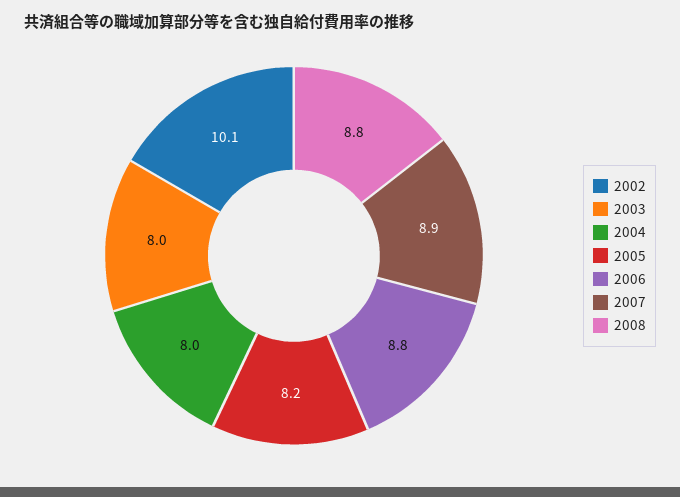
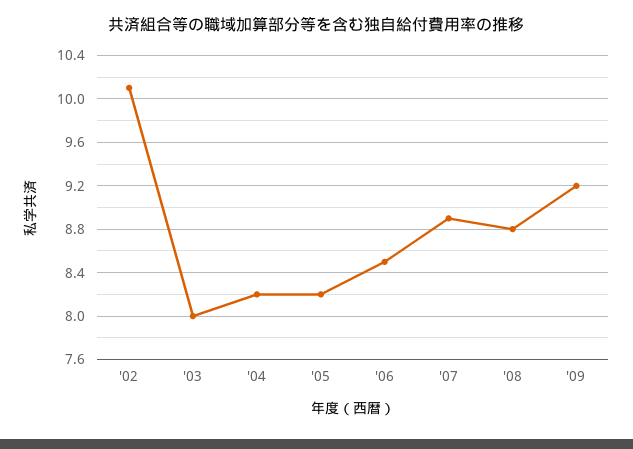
2004: 8 -> 8.2
2006: 8.8 -> 8.5
'09: none -> 9.2

